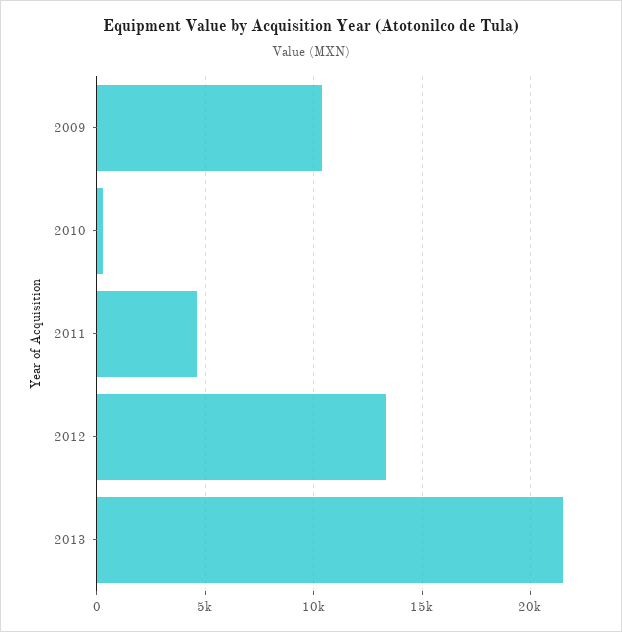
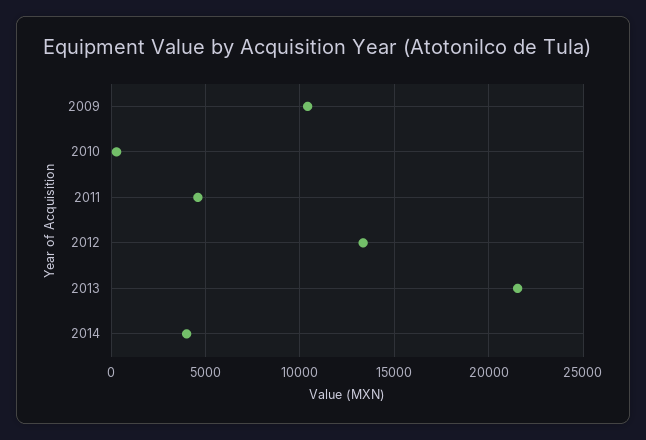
2014: none -> 4000

